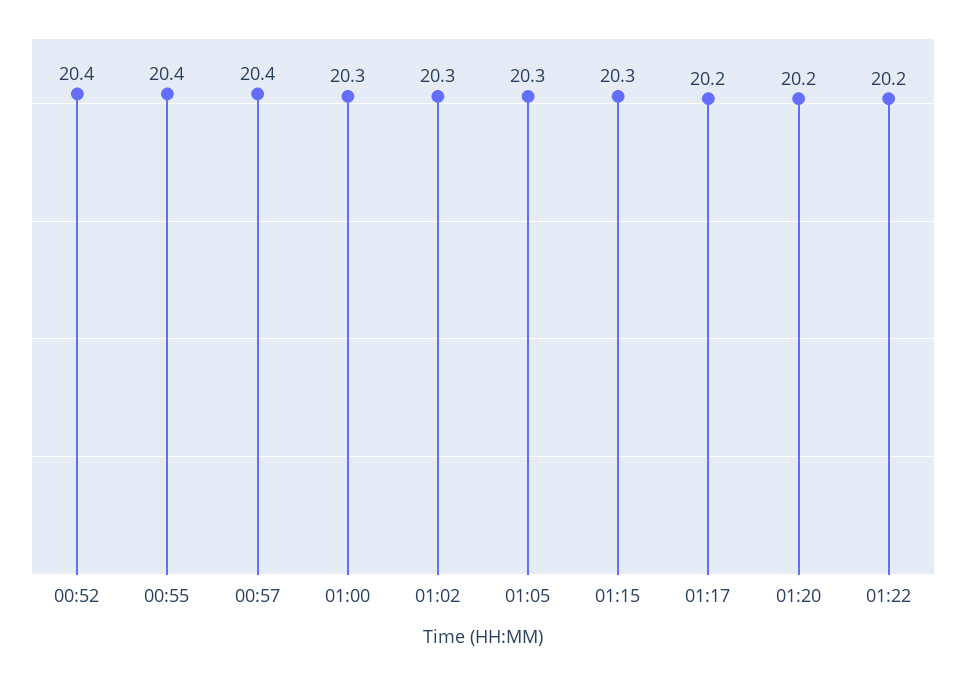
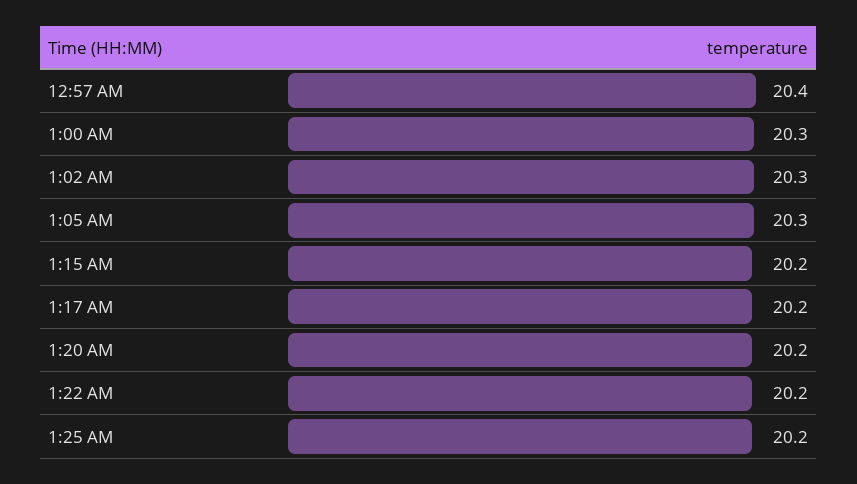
00:52: 20.4 -> none
00:55: 20.4 -> none
01:15: 20.3 -> 20.2
1:25 AM: none -> 20.2

